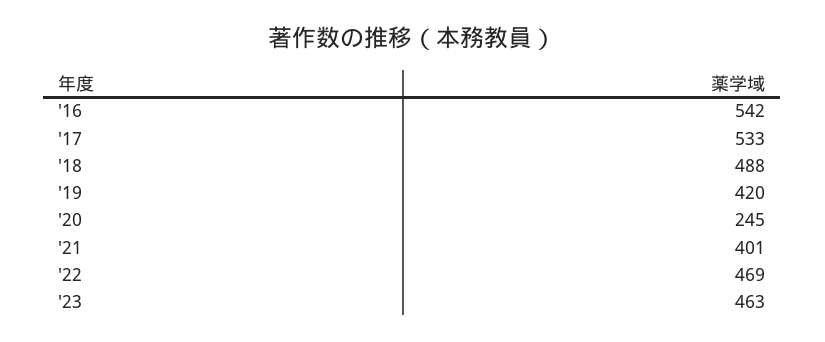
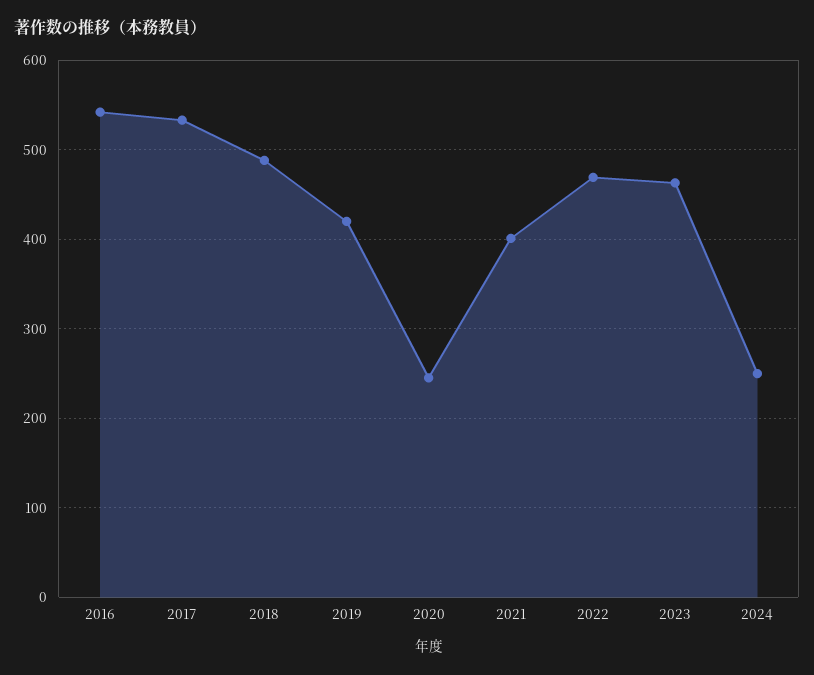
2024: none -> 250

